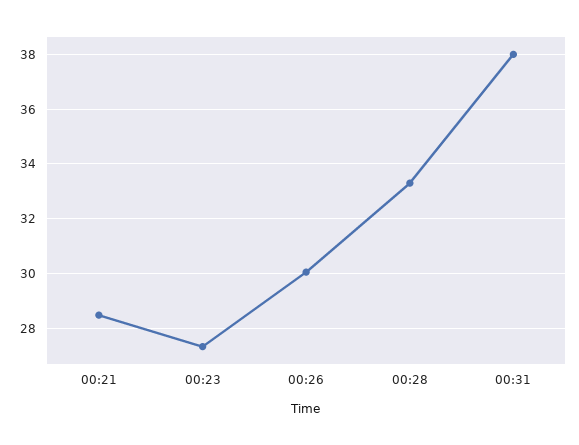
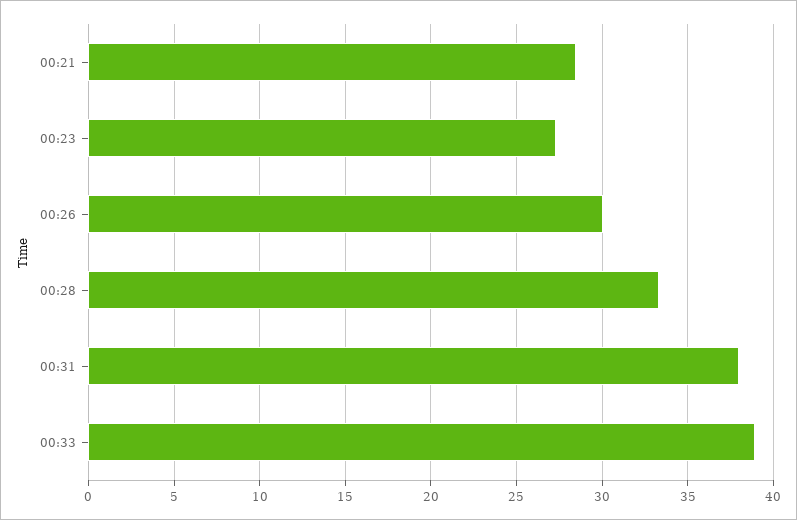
00:33: none -> 39

